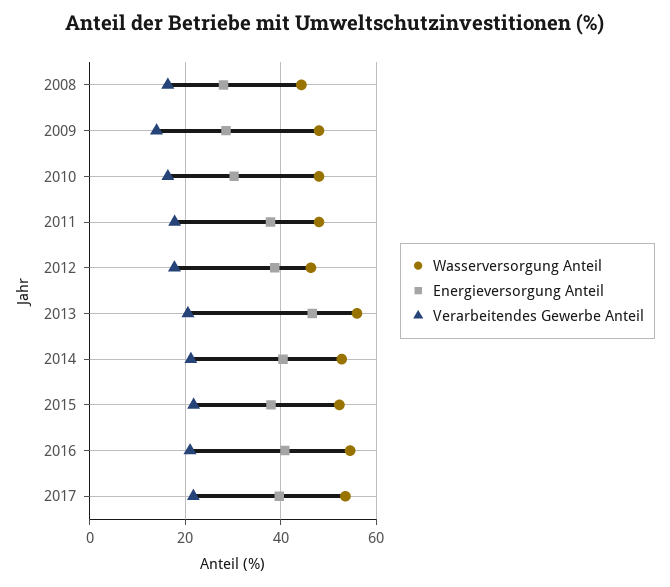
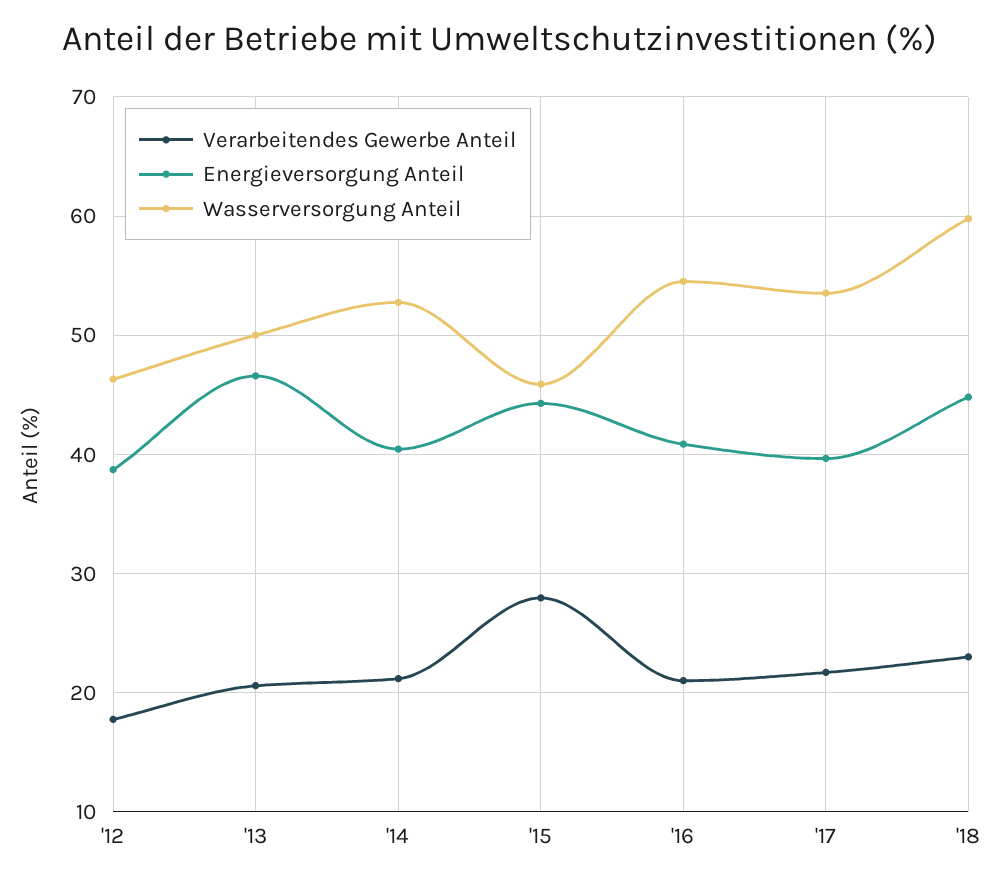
Wasserversorgung Anteil, 2008: 44 -> none
Energieversorgung Anteil, 2008: 28 -> none
Verarbeitendes Gewerbe Anteil, 2008: 16 -> none
Wasserversorgung Anteil, 2009: 48 -> none
Energieversorgung Anteil, 2009: 28 -> none
Verarbeitendes Gewerbe Anteil, 2009: 14 -> none
Wasserversorgung Anteil, 2010: 48 -> none
Energieversorgung Anteil, 2010: 30 -> none
Verarbeitendes Gewerbe Anteil, 2010: 16 -> none
Wasserversorgung Anteil, 2011: 48 -> none
Energieversorgung Anteil, 2011: 38 -> none
Verarbeitendes Gewerbe Anteil, 2011: 18 -> none
Wasserversorgung Anteil, 2013: 56 -> 50
Wasserversorgung Anteil, 2015: 52 -> 46
Energieversorgung Anteil, 2015: 38 -> 44
Verarbeitendes Gewerbe Anteil, 2015: 22 -> 28
Verarbeitendes Gewerbe Anteil, '18: none -> 23
Energieversorgung Anteil, '18: none -> 45
Wasserversorgung Anteil, '18: none -> 60

